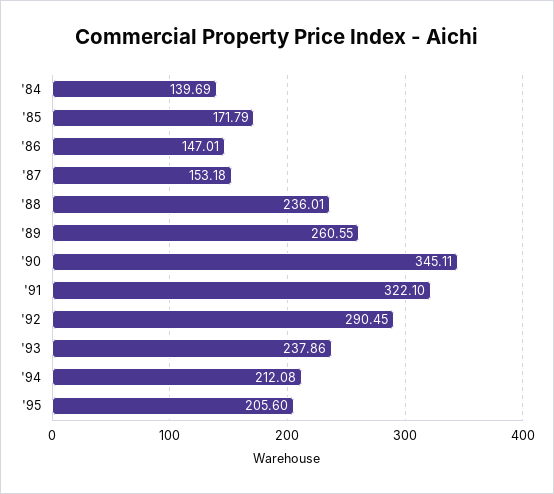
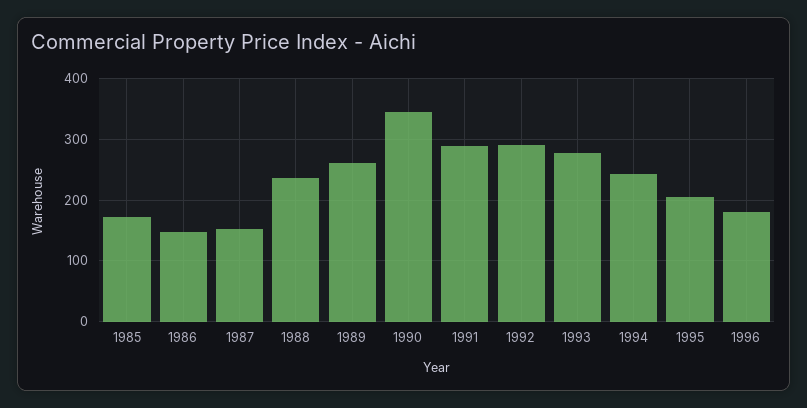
'84: 139.69 -> none
'91: 322.1 -> 290
'93: 237.86 -> 280
'94: 212.08 -> 240
1996: none -> 180

